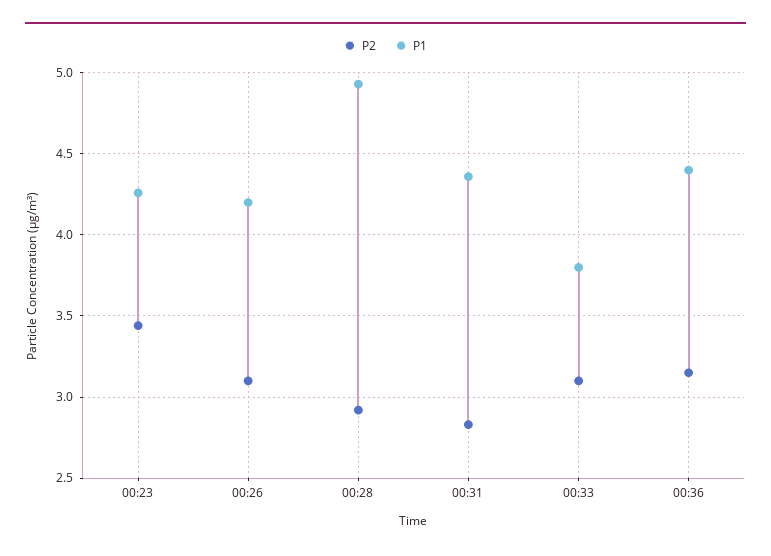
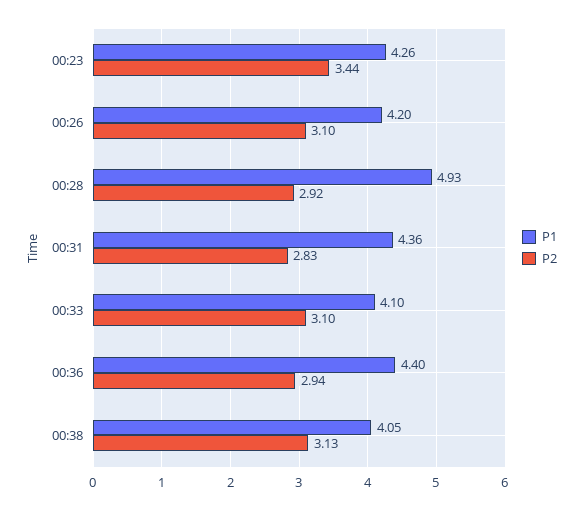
P1, 00:33: 3.8 -> 4.1
P2, 00:36: 3.15 -> 2.94
P1, 00:38: none -> 4.05
P2, 00:38: none -> 3.13

